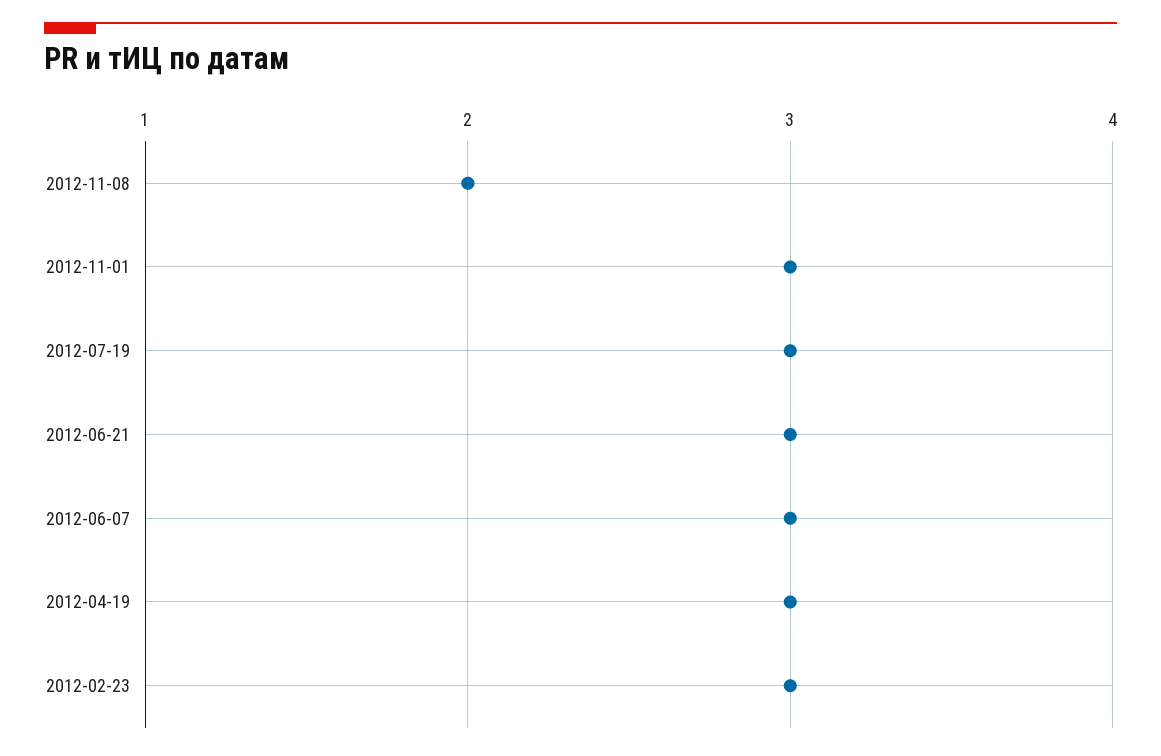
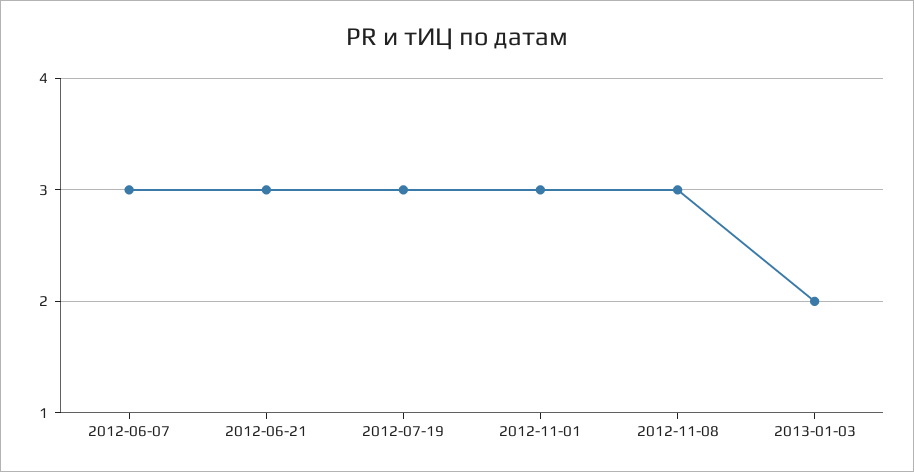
2012-11-08: 2 -> 3
2012-04-19: 3 -> none
2012-02-23: 3 -> none
2013-01-03: none -> 2

